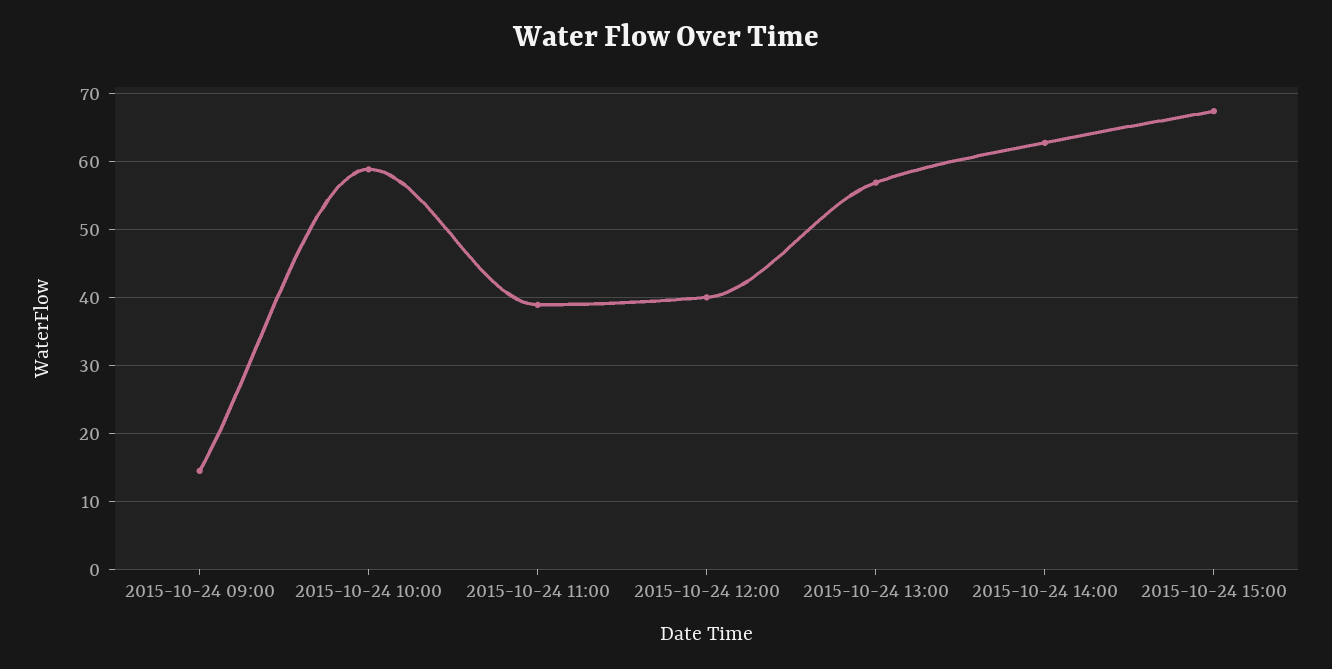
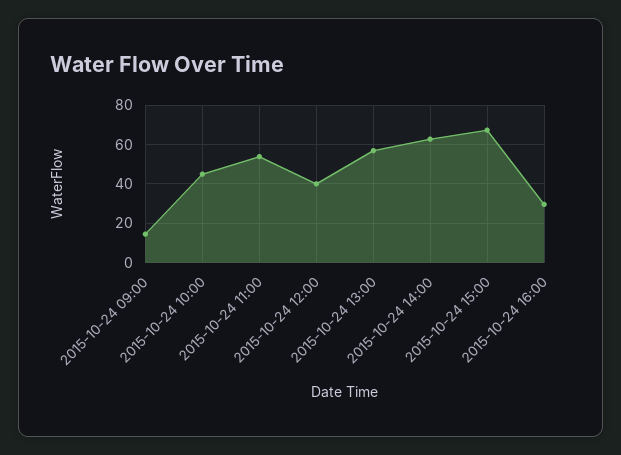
2015-10-24 10:00: 59 -> 45
2015-10-24 11:00: 39 -> 55
2015-10-24 16:00: none -> 30

